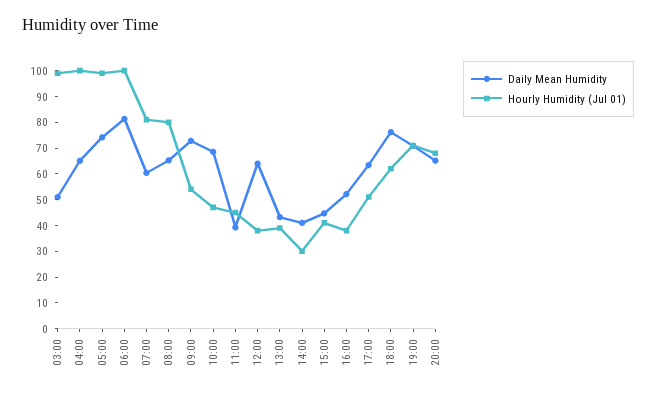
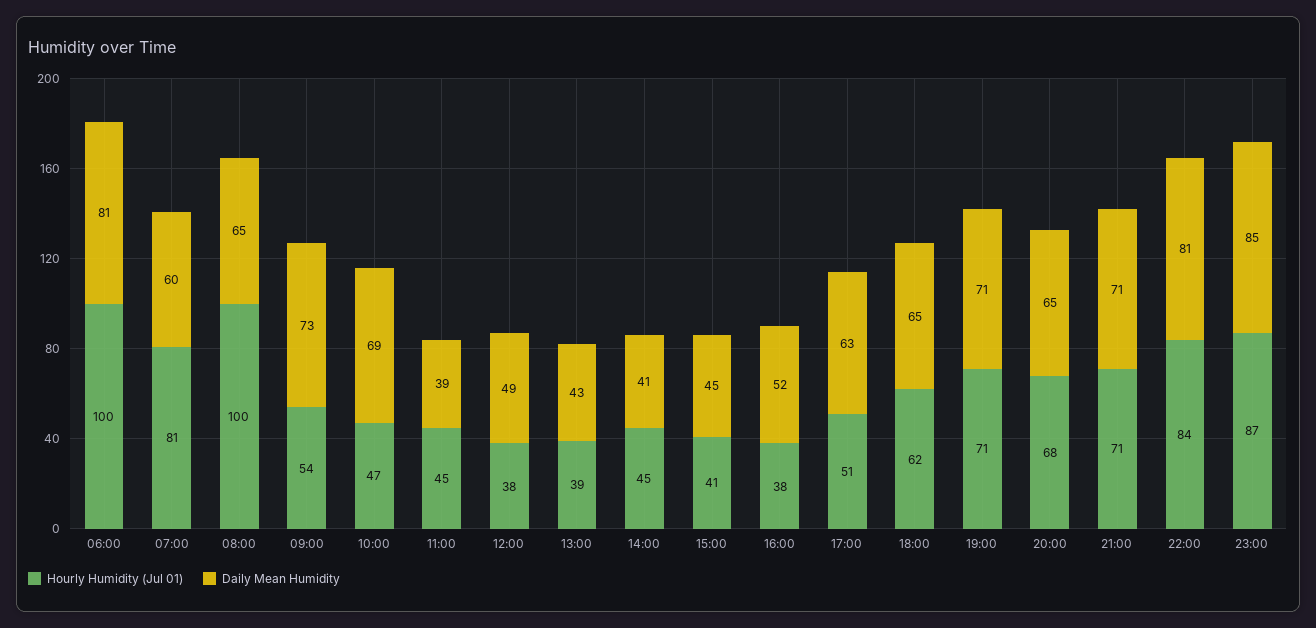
Daily Mean Humidity, 03:00: 50 -> none
Hourly Humidity (Jul 01), 03:00: 100 -> none
Daily Mean Humidity, 04:00: 65 -> none
Hourly Humidity (Jul 01), 04:00: 100 -> none
Daily Mean Humidity, 05:00: 75 -> none
Hourly Humidity (Jul 01), 05:00: 100 -> none
Hourly Humidity (Jul 01), 08:00: 80 -> 100
Daily Mean Humidity, 12:00: 65 -> 49
Hourly Humidity (Jul 01), 14:00: 30 -> 45
Daily Mean Humidity, 18:00: 75 -> 65
Hourly Humidity (Jul 01), 21:00: none -> 71
Daily Mean Humidity, 21:00: none -> 71
Hourly Humidity (Jul 01), 22:00: none -> 84
Daily Mean Humidity, 22:00: none -> 81
Hourly Humidity (Jul 01), 23:00: none -> 87
Daily Mean Humidity, 23:00: none -> 85

